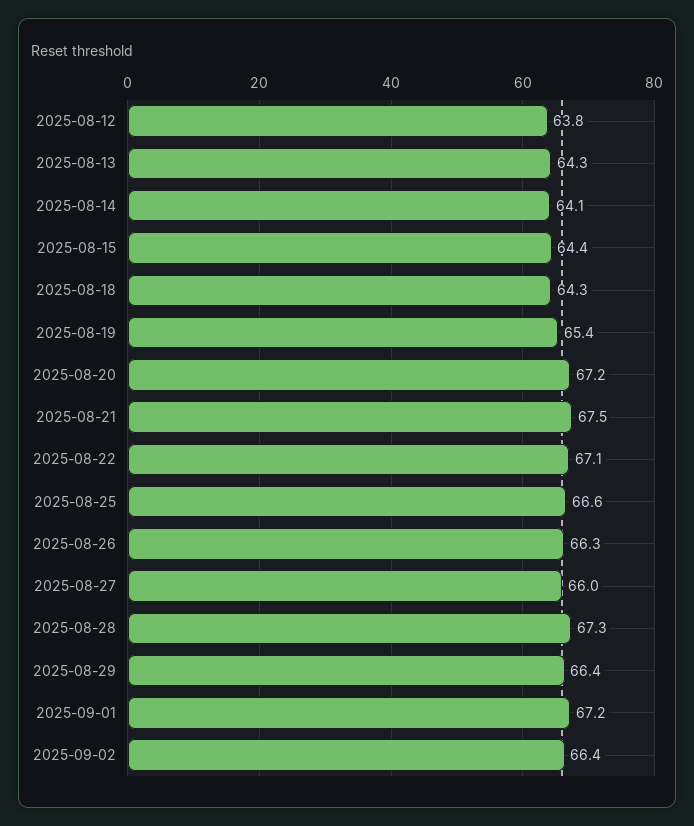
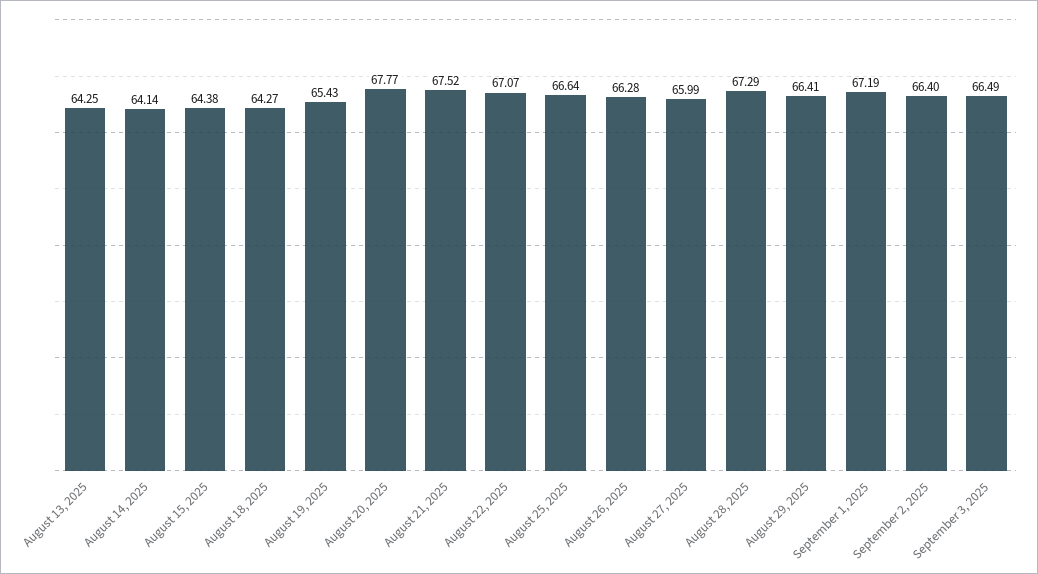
2025-08-12: 63.8 -> none
2025-08-20: 67.2 -> 67.77
September 3, 2025: none -> 66.49

